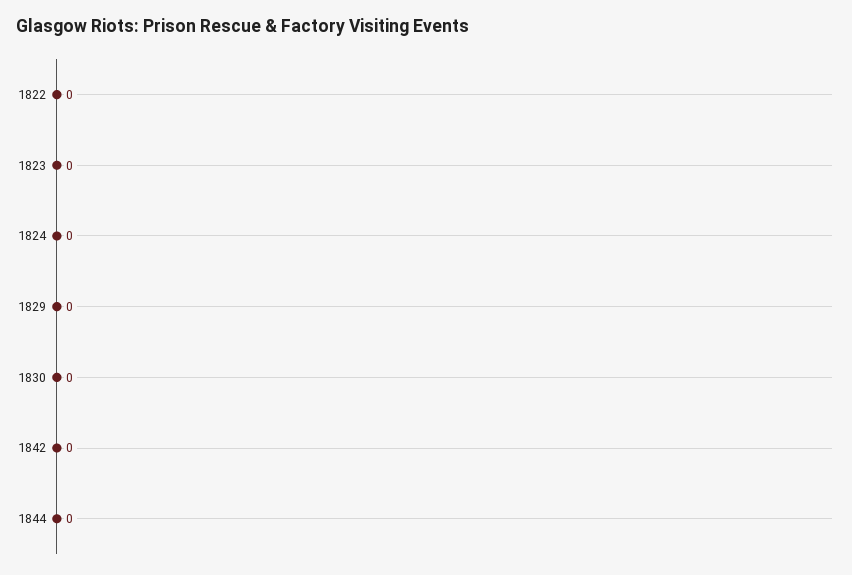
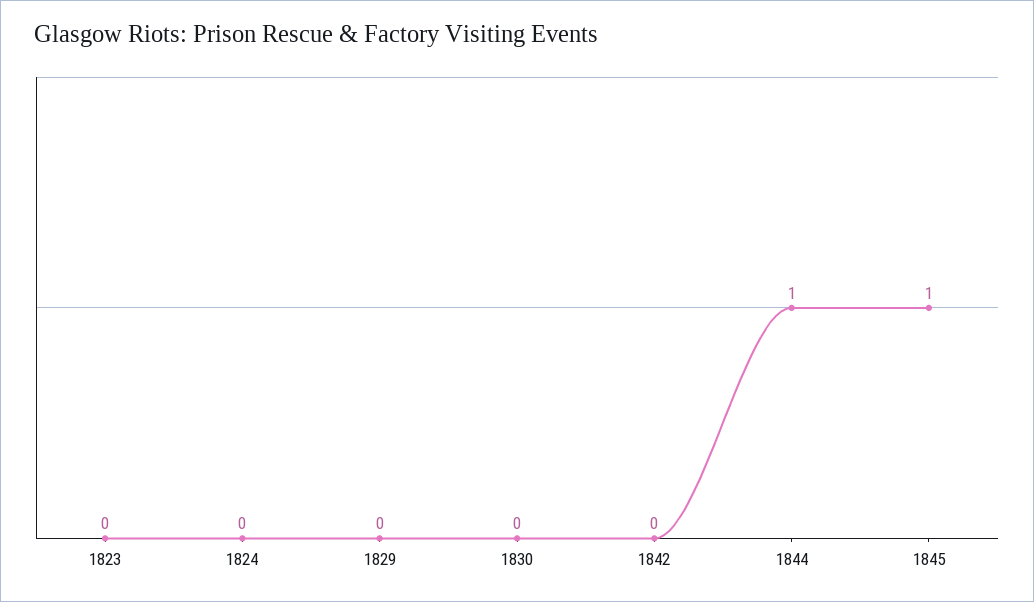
1822: 0 -> none
1844: 0 -> 1
1845: none -> 1

